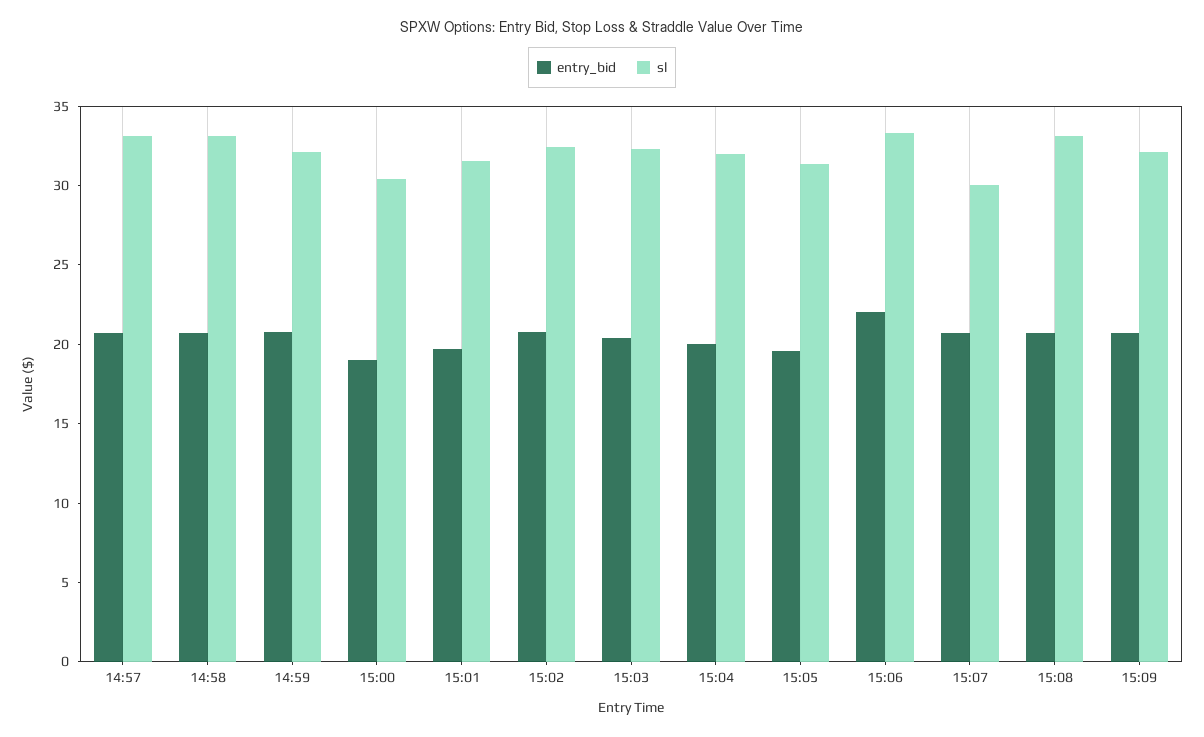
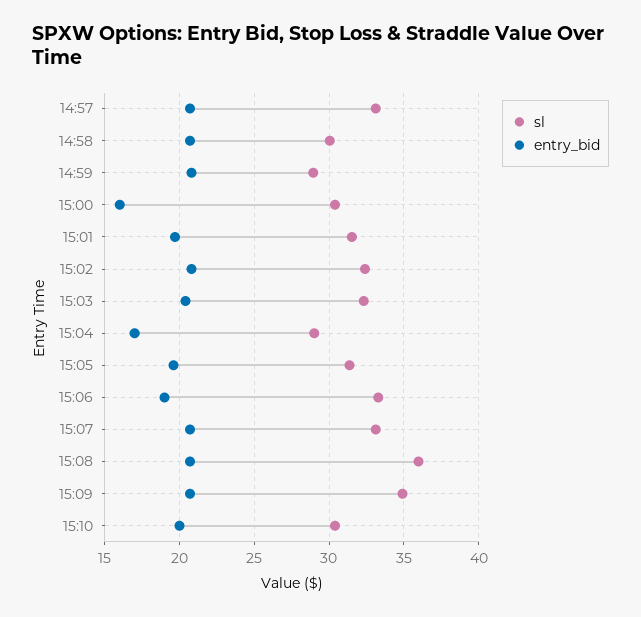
sl, 14:58: 33 -> 30
sl, 14:59: 32 -> 29
entry_bid, 15:00: 19 -> 16
entry_bid, 15:04: 20 -> 17
sl, 15:04: 32 -> 29
entry_bid, 15:06: 22 -> 19
sl, 15:07: 30 -> 33
sl, 15:08: 33 -> 36
sl, 15:09: 32 -> 35
sl, 15:10: none -> 30.5
entry_bid, 15:10: none -> 20

